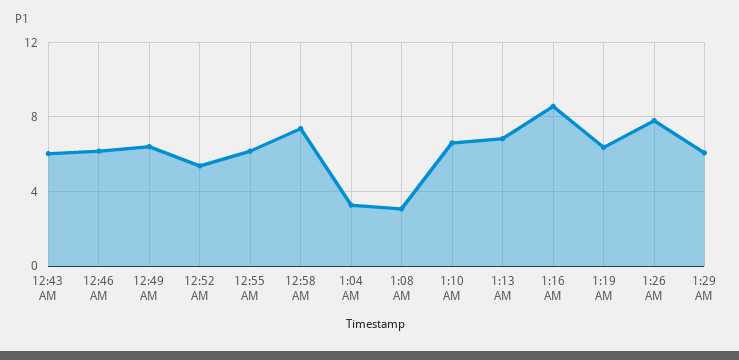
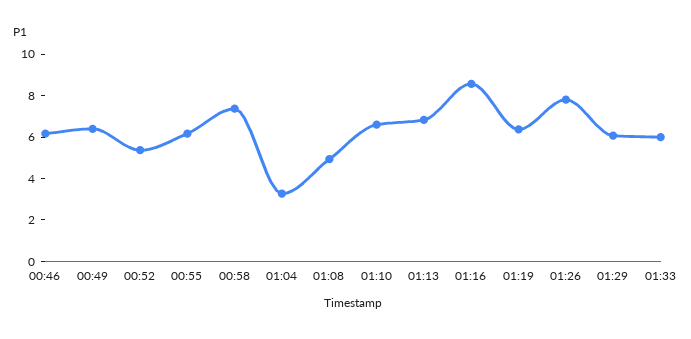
12:43 AM: 6 -> none
1:08 AM: 3 -> 5
01:33: none -> 6

